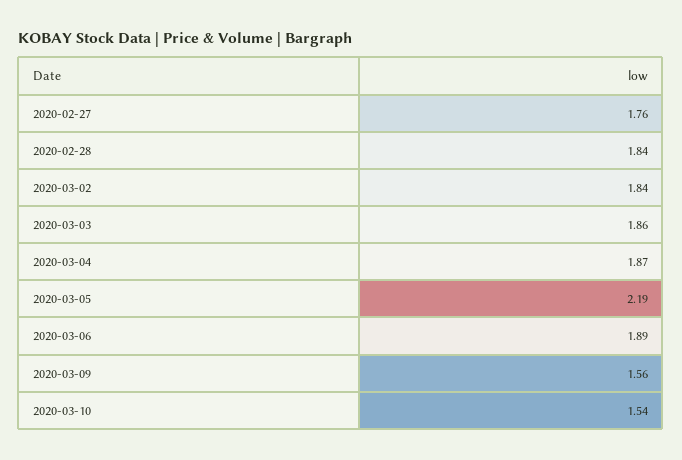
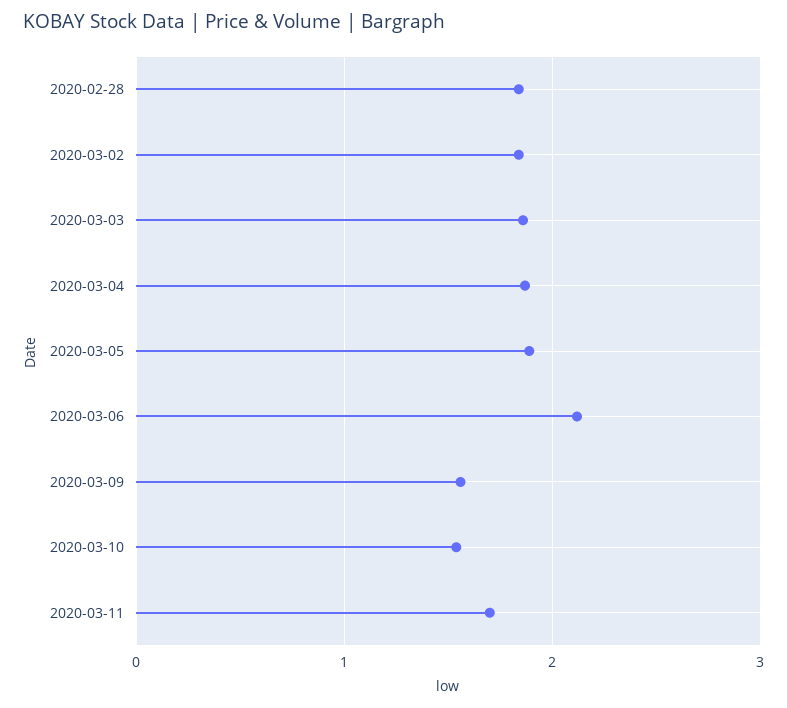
2020-02-27: 1.76 -> none
2020-03-05: 2.19 -> 1.9
2020-03-06: 1.89 -> 2.1
2020-03-11: none -> 1.7

